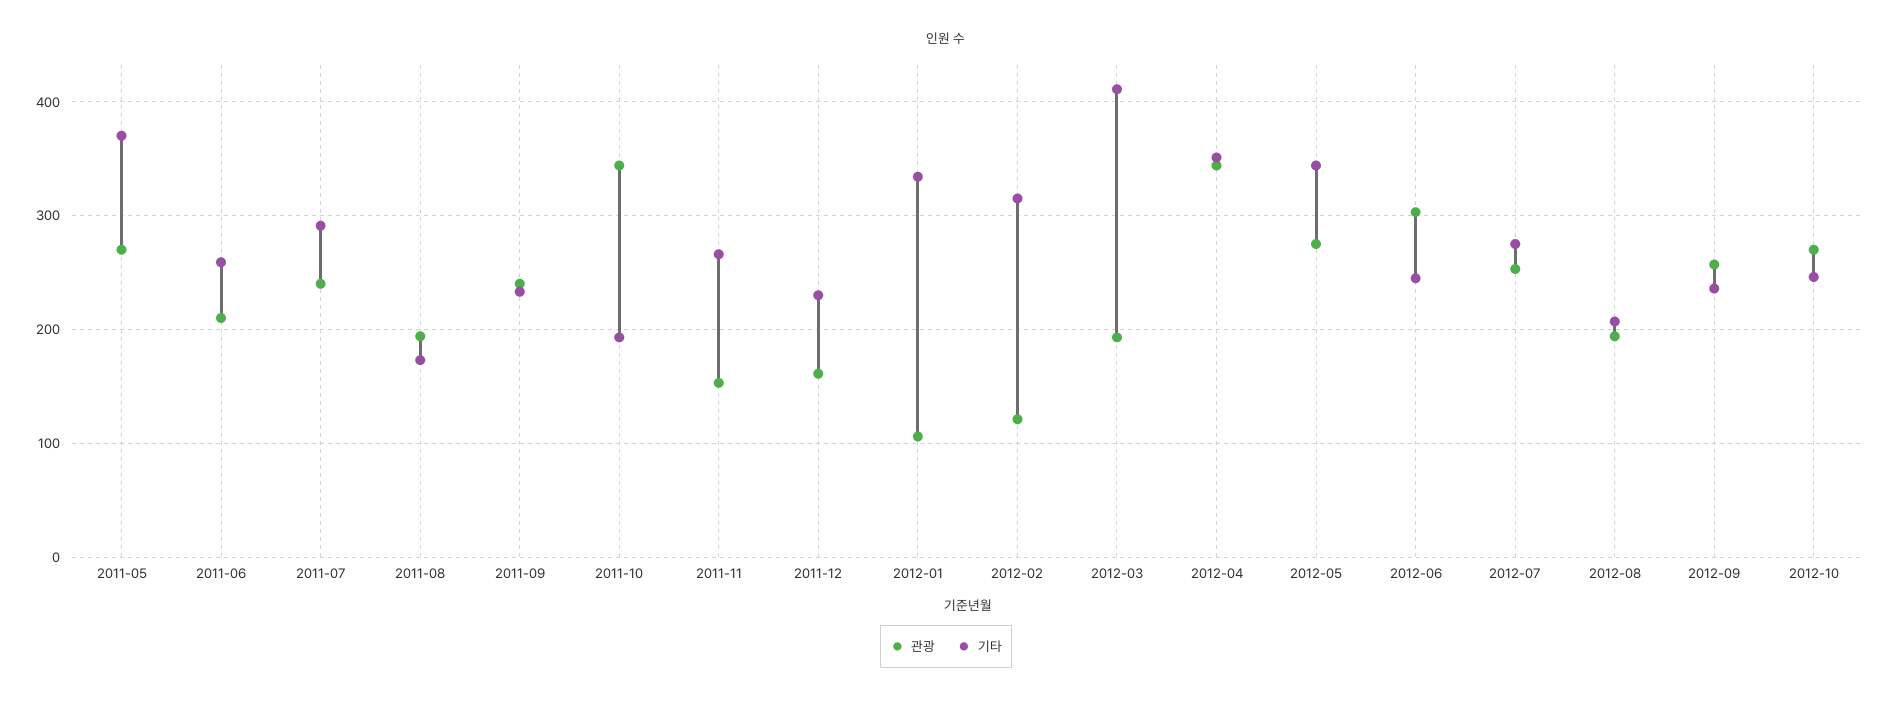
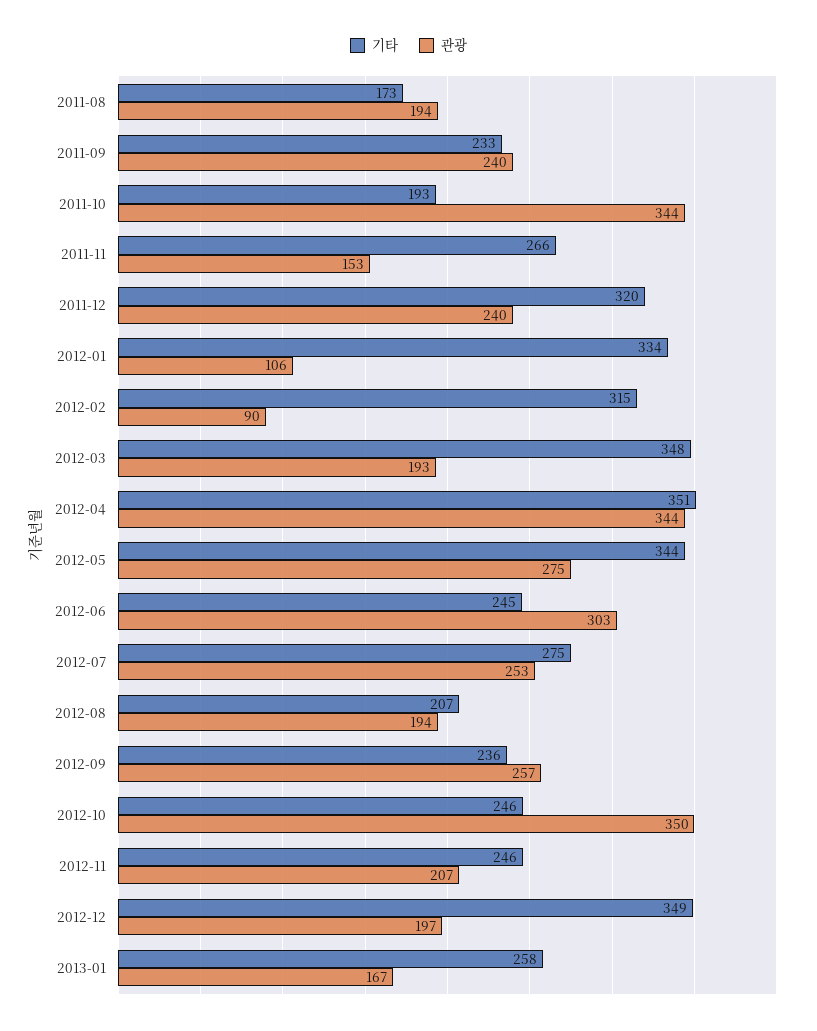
관광, 2011-05: 270 -> none
기타, 2011-05: 370 -> none
관광, 2011-06: 210 -> none
기타, 2011-06: 260 -> none
관광, 2011-07: 240 -> none
기타, 2011-07: 290 -> none
관광, 2011-12: 160 -> 240
기타, 2011-12: 230 -> 320
관광, 2012-02: 120 -> 90
기타, 2012-03: 410 -> 348
관광, 2012-10: 270 -> 350
기타, 2012-11: none -> 246
관광, 2012-11: none -> 207
기타, 2012-12: none -> 349
관광, 2012-12: none -> 197
기타, 2013-01: none -> 258
관광, 2013-01: none -> 167

